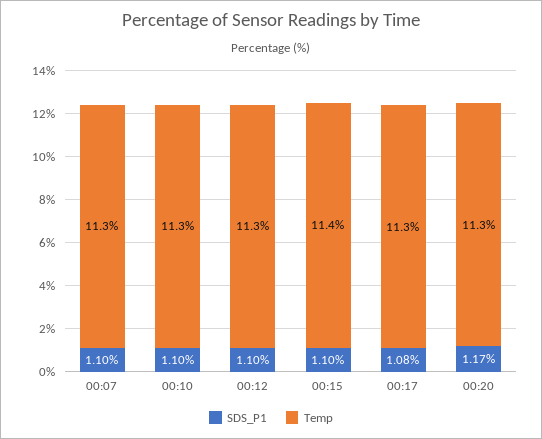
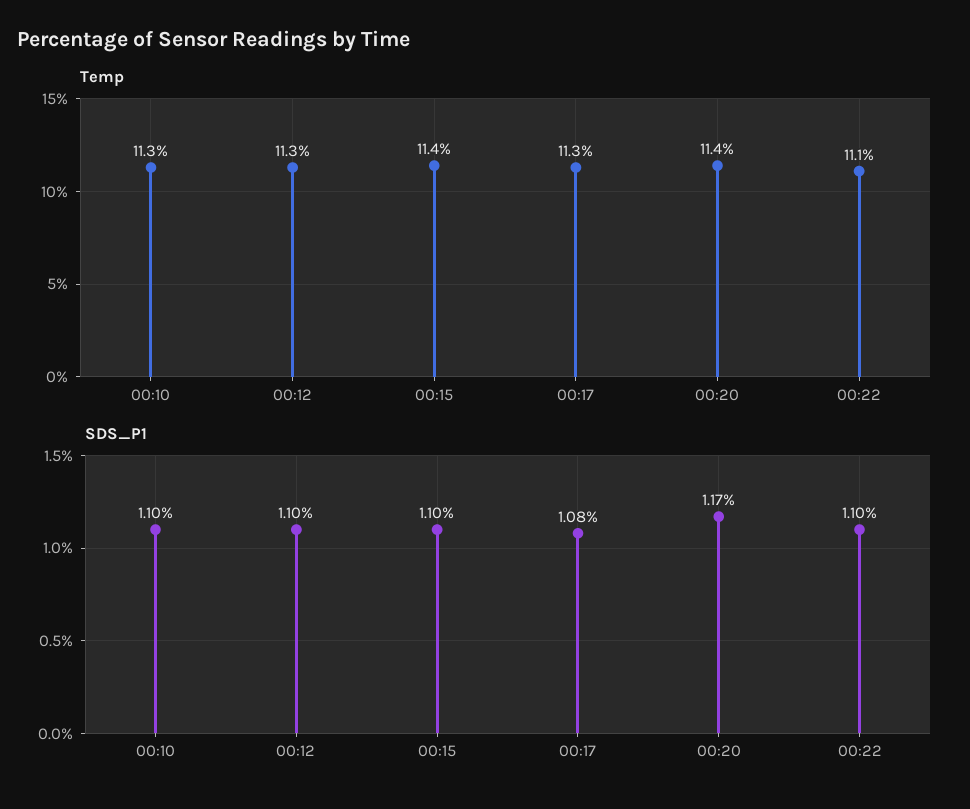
SDS_P1, 00:07: 1.1 -> none
Temp, 00:07: 11.3 -> none
Temp, 00:20: 11.3 -> 11.4
Temp, 00:22: none -> 11.1
SDS_P1, 00:22: none -> 1.1

